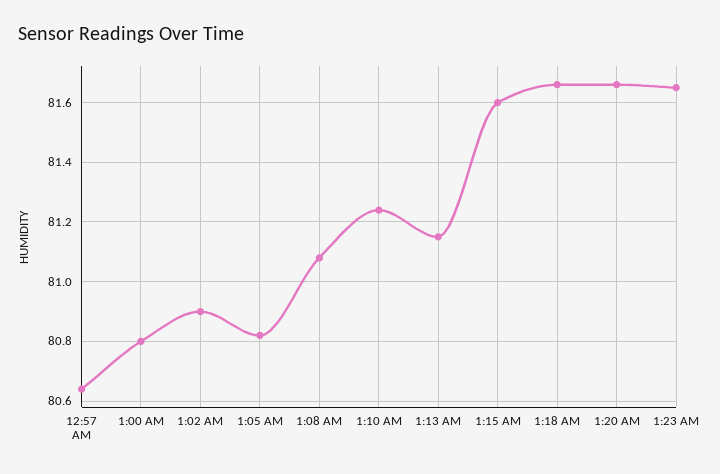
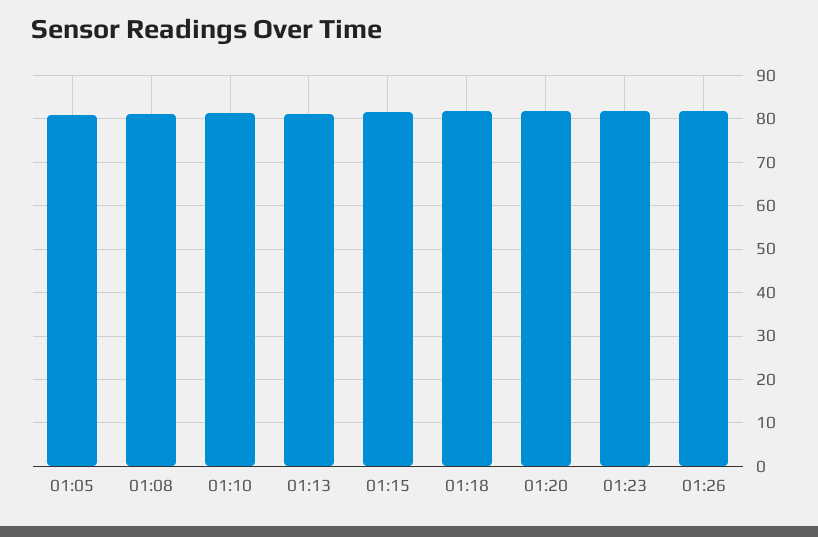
12:57 AM: 80.65 -> none
1:00 AM: 80.8 -> none
1:02 AM: 80.9 -> none
01:26: none -> 82

